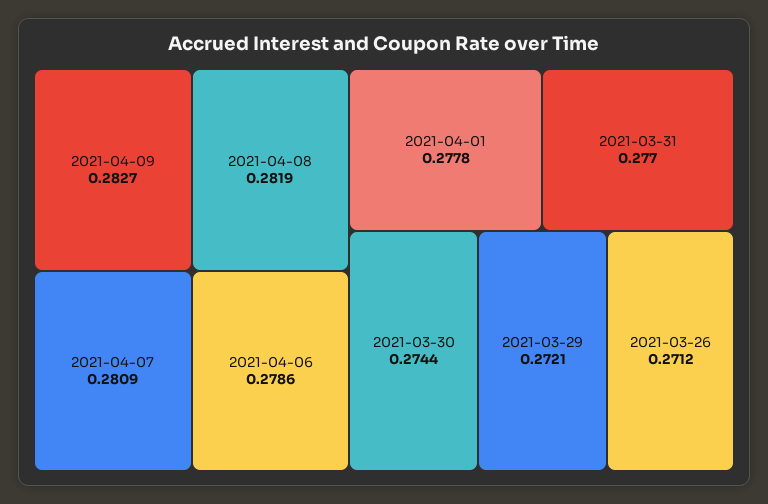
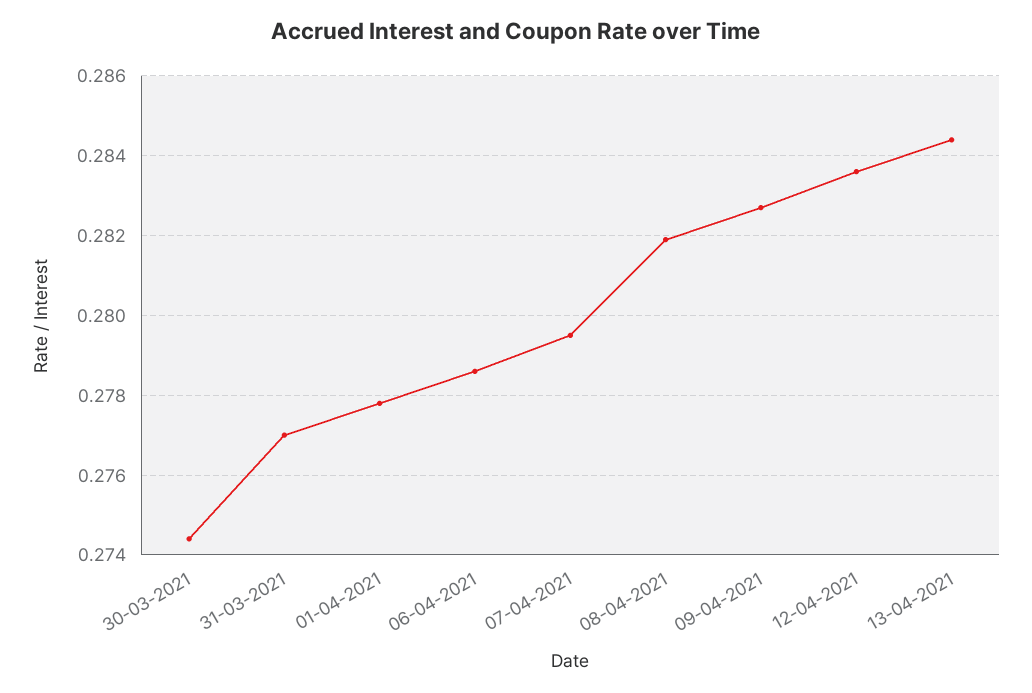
2021-04-07: 0.2809 -> 0.2795
2021-03-29: 0.2721 -> none
2021-03-26: 0.2712 -> none
12-04-2021: none -> 0.2835
13-04-2021: none -> 0.2845

